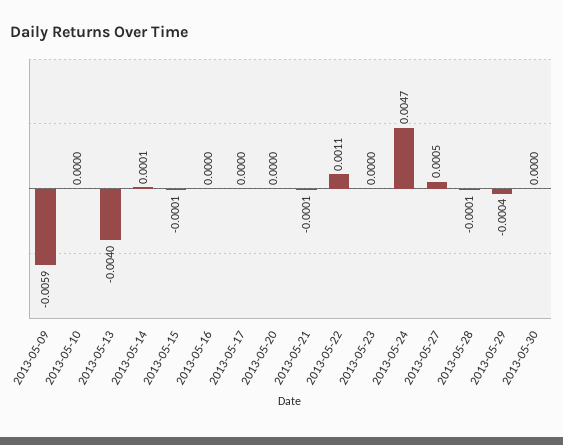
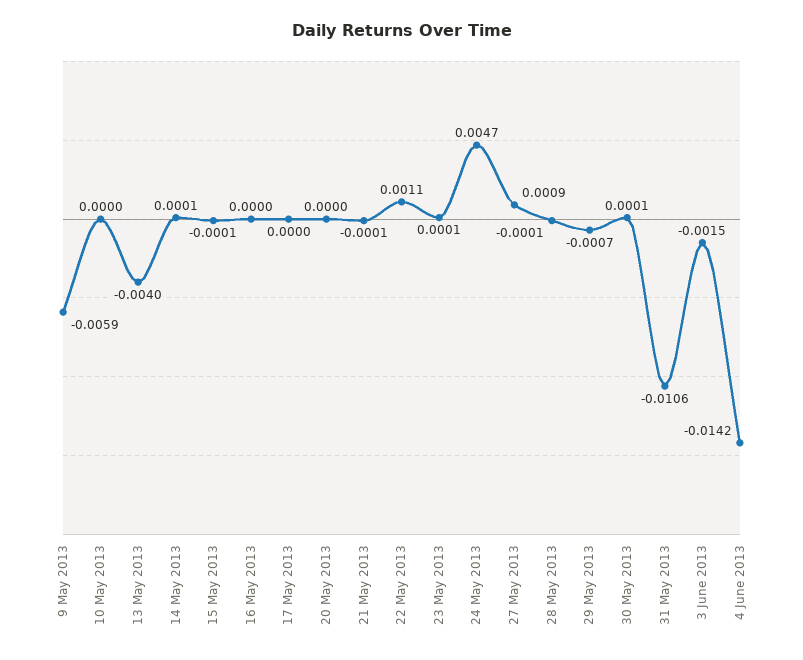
2013-05-23: 0 -> 0.0001
2013-05-27: 0.0005 -> 0.0009
2013-05-29: -0.0004 -> -0.0007
2013-05-30: 0 -> 0.0001
31 May 2013: none -> -0.0106
3 June 2013: none -> -0.0015
4 June 2013: none -> -0.0142

